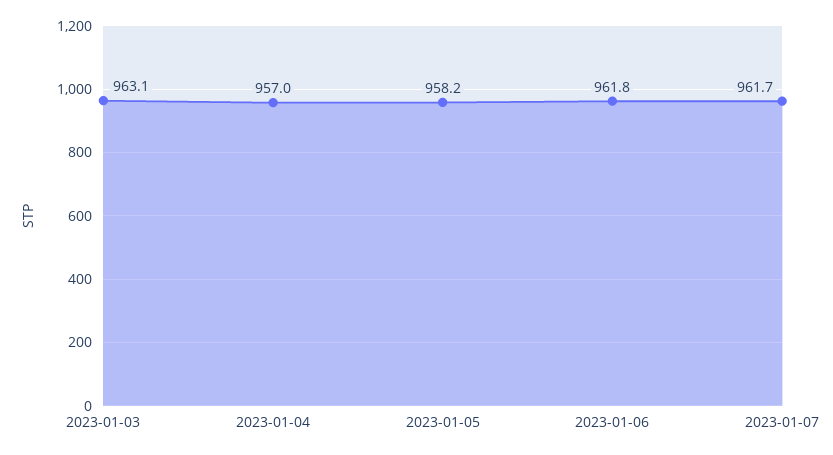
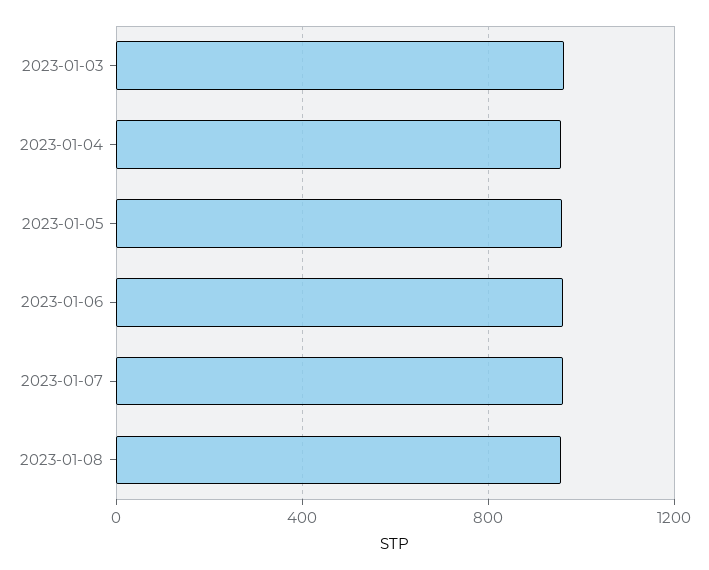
2023-01-08: none -> 950

